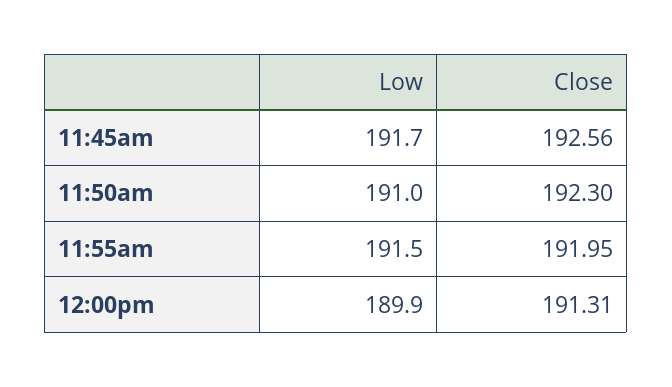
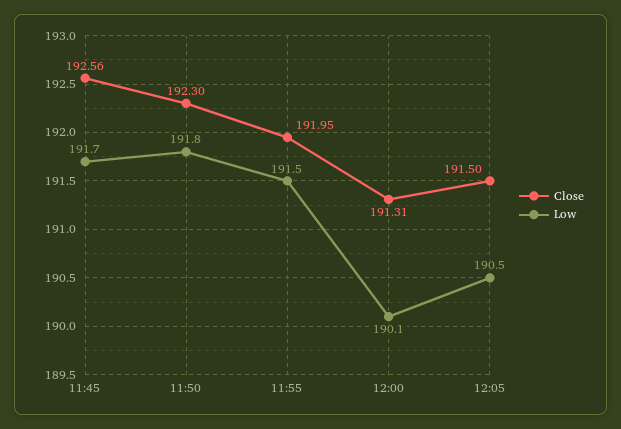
Low, 11:50am: 191 -> 191.8
Low, 12:00pm: 189.9 -> 190.1
Close, 12:05: none -> 191.5
Low, 12:05: none -> 190.5

